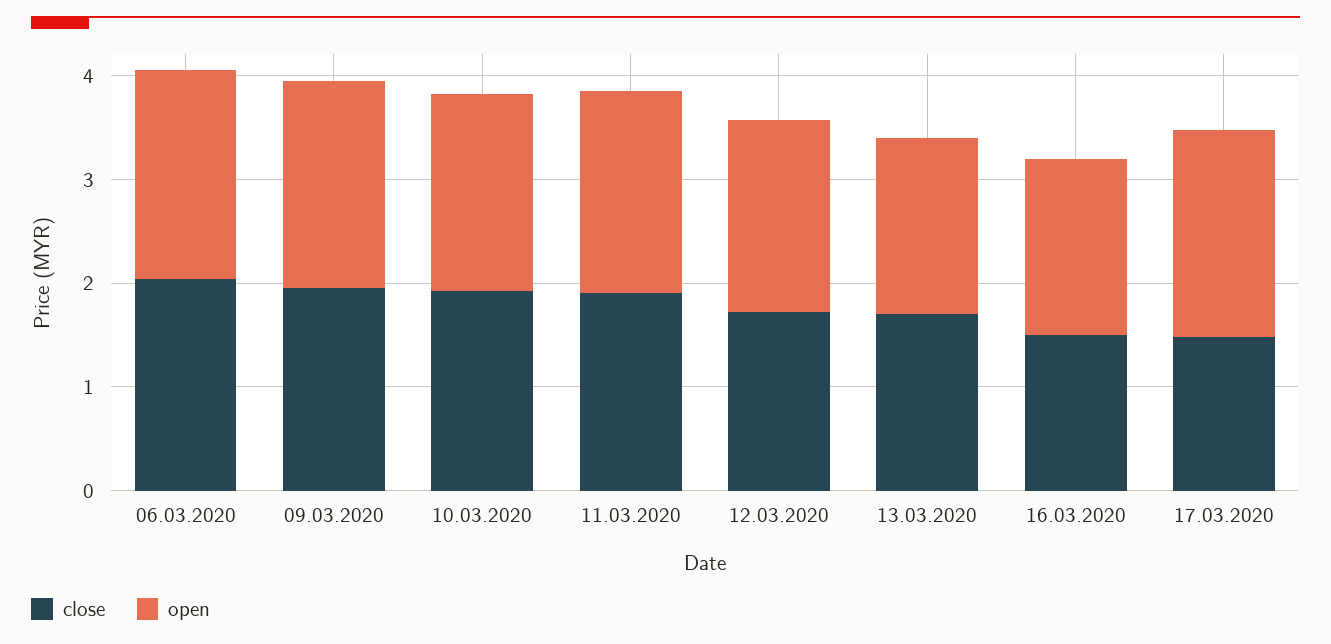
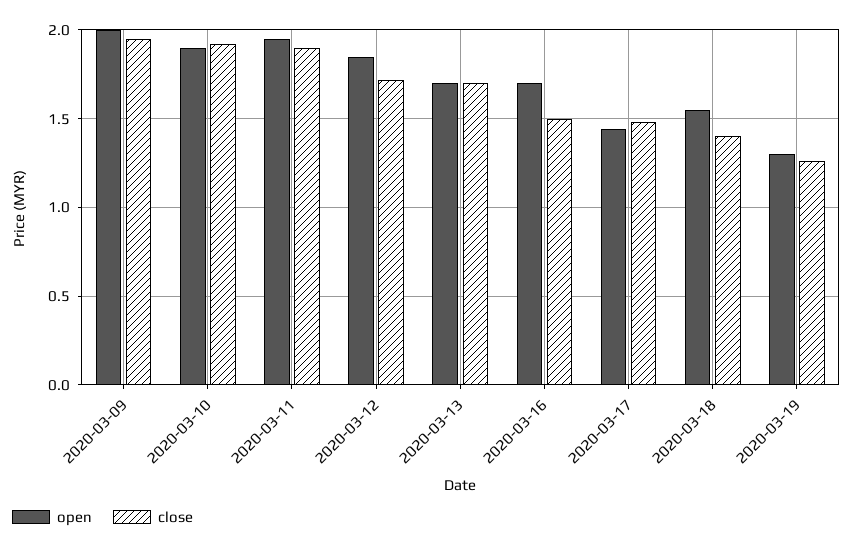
close, 06.03.2020: 2 -> none
open, 06.03.2020: 2 -> none
open, 17.03.2020: 2 -> 1.45
open, 2020-03-18: none -> 1.55
close, 2020-03-18: none -> 1.4
open, 2020-03-19: none -> 1.3
close, 2020-03-19: none -> 1.25

